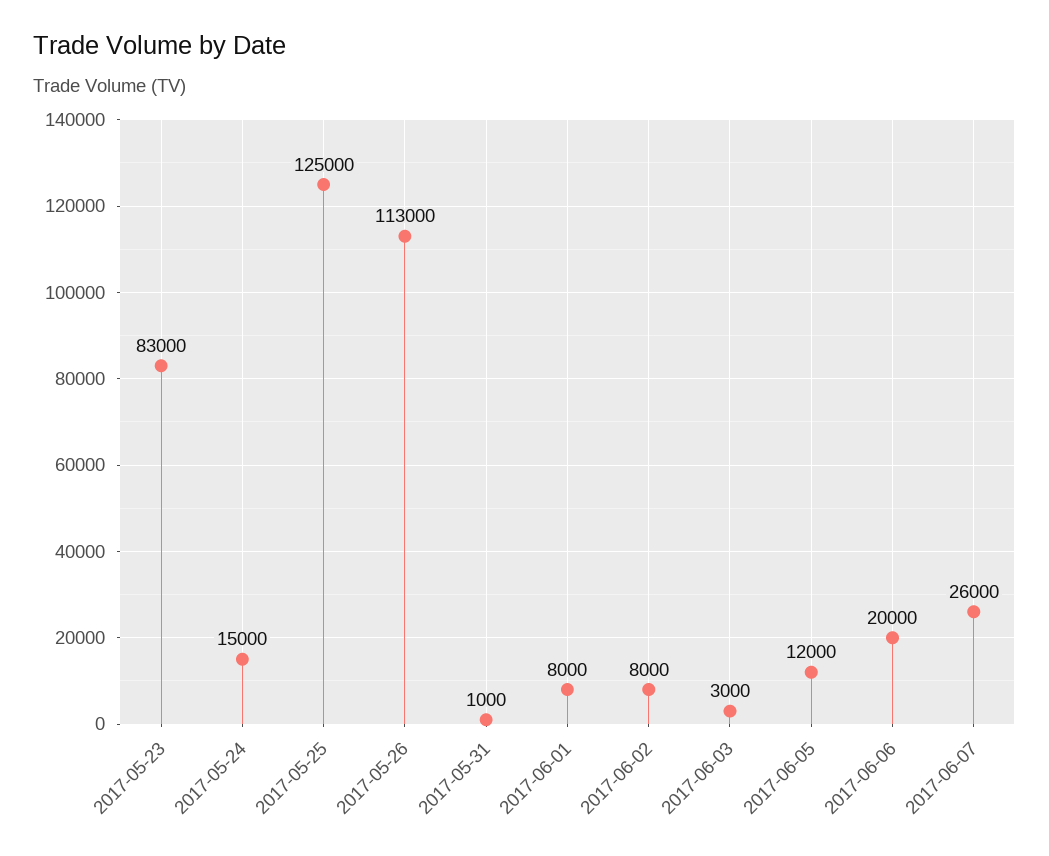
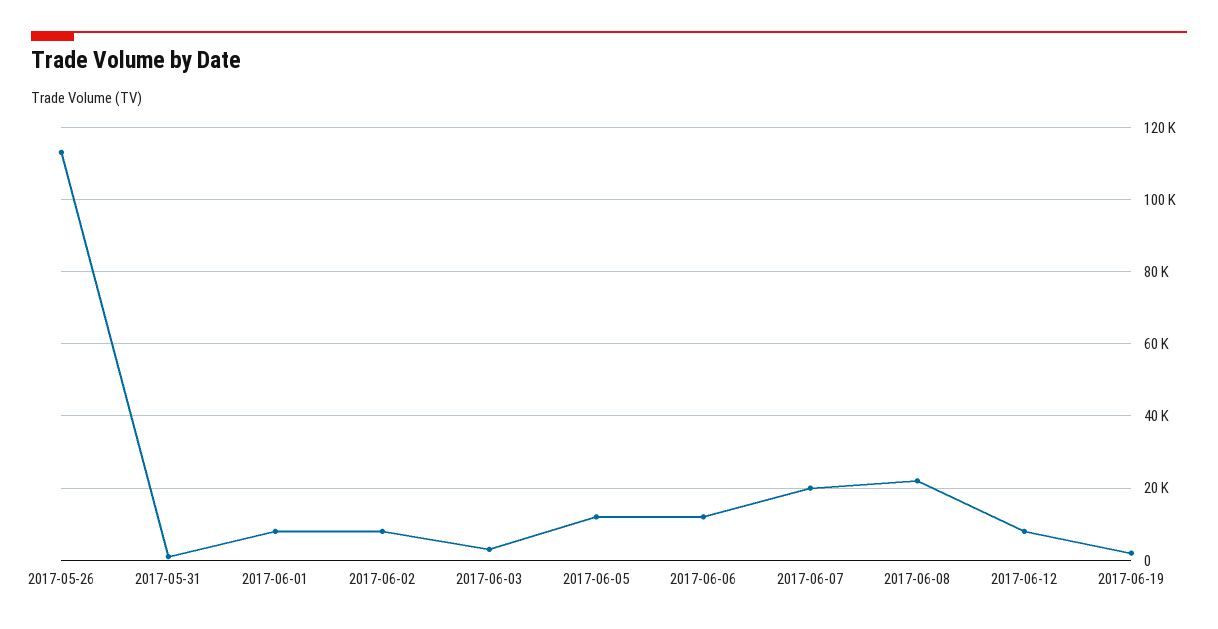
2017-05-23: 83000 -> none
2017-05-24: 15000 -> none
2017-05-25: 125000 -> none
2017-06-06: 20000 -> 12000
2017-06-07: 26000 -> 20000
2017-06-08: none -> 22000
2017-06-12: none -> 8000
2017-06-19: none -> 2000

